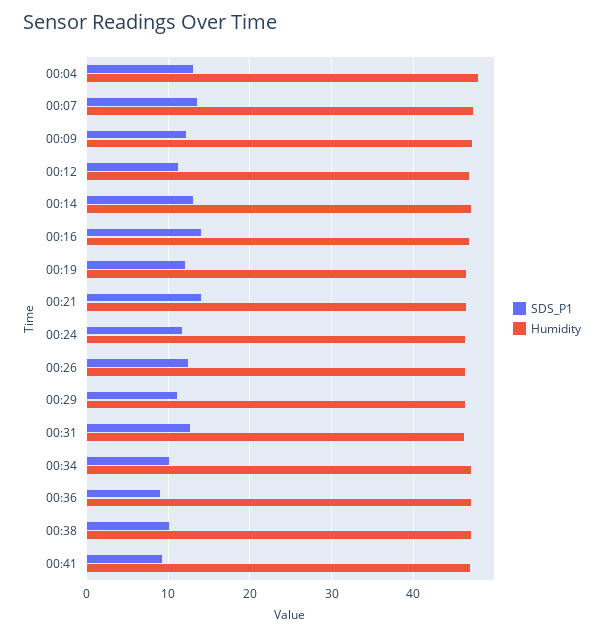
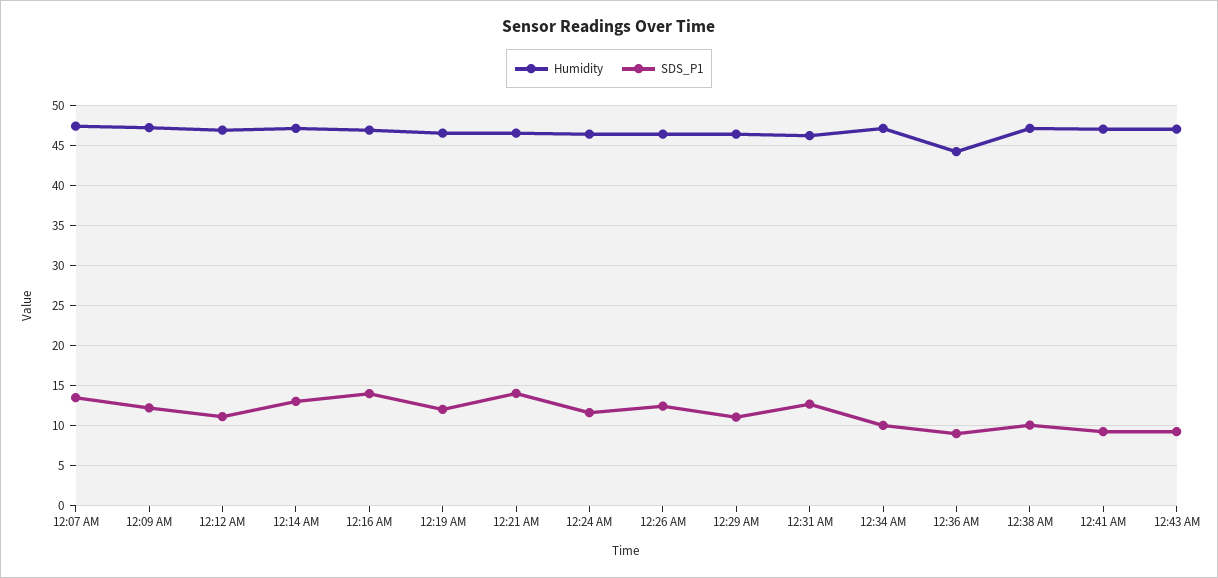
SDS_P1, 00:04: 13 -> none
Humidity, 00:04: 48 -> none
Humidity, 00:36: 47 -> 44
Humidity, 12:43 AM: none -> 47
SDS_P1, 12:43 AM: none -> 9

